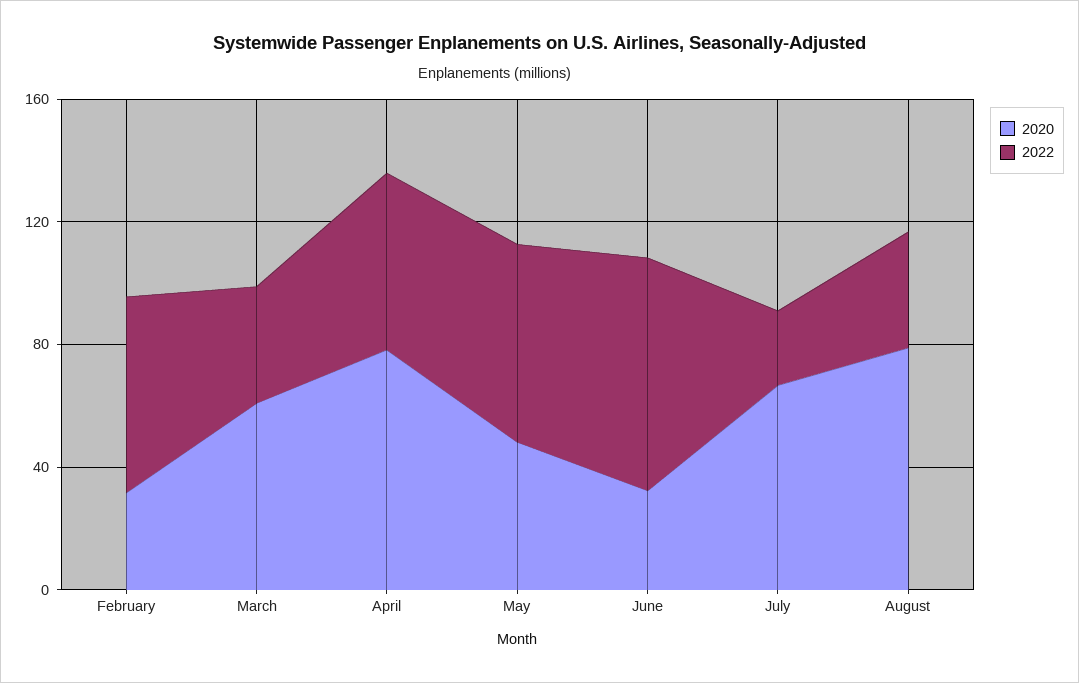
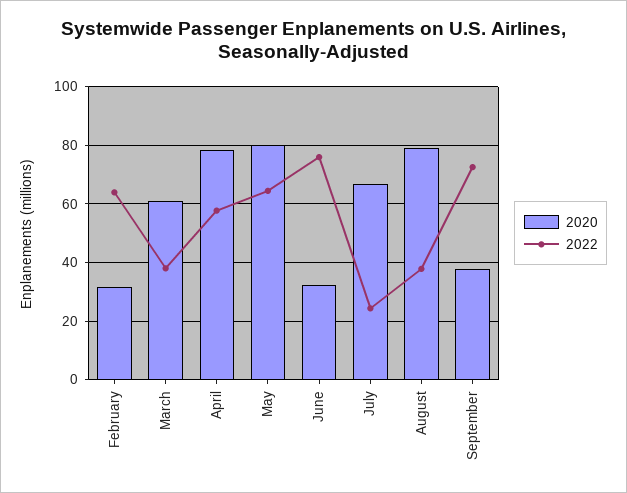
2020, May: 50 -> 80
2020, September: none -> 37.5
2022, September: none -> 72.5

